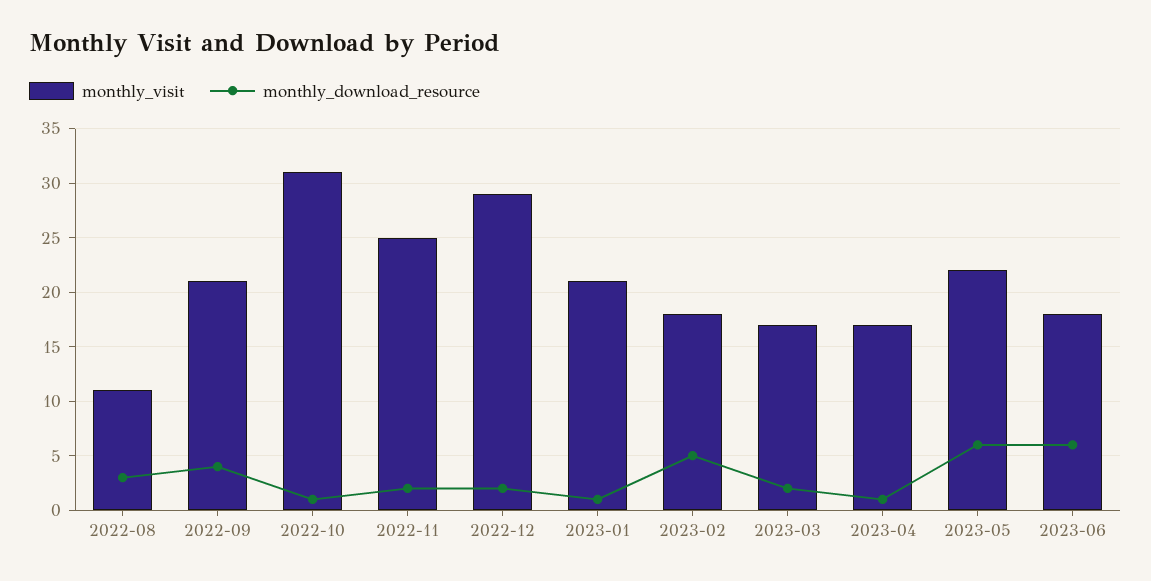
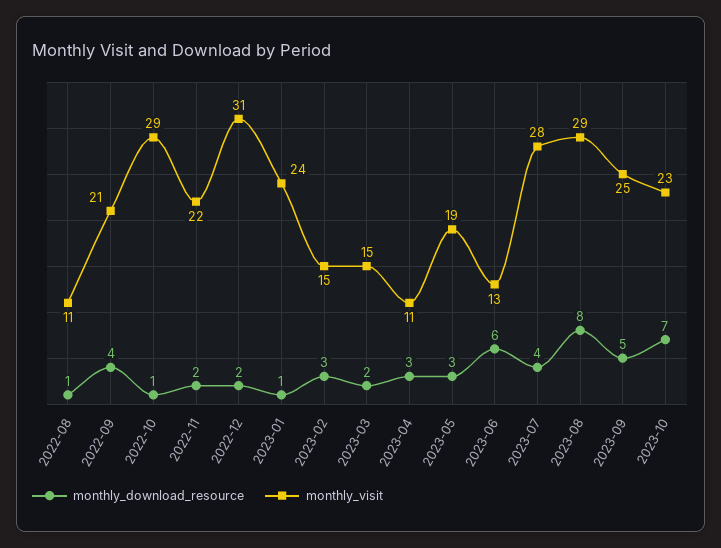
monthly_download_resource, 2022-08: 3 -> 1
monthly_visit, 2022-10: 31 -> 29
monthly_visit, 2022-11: 25 -> 22
monthly_visit, 2022-12: 29 -> 31
monthly_visit, 2023-01: 21 -> 24
monthly_visit, 2023-02: 18 -> 15
monthly_download_resource, 2023-02: 5 -> 3
monthly_visit, 2023-03: 17 -> 15
monthly_visit, 2023-04: 17 -> 11
monthly_download_resource, 2023-04: 1 -> 3
monthly_visit, 2023-05: 22 -> 19
monthly_download_resource, 2023-05: 6 -> 3
monthly_visit, 2023-06: 18 -> 13
monthly_download_resource, 2023-07: none -> 4
monthly_visit, 2023-07: none -> 28
monthly_download_resource, 2023-08: none -> 8
monthly_visit, 2023-08: none -> 29
monthly_download_resource, 2023-09: none -> 5
monthly_visit, 2023-09: none -> 25
monthly_download_resource, 2023-10: none -> 7
monthly_visit, 2023-10: none -> 23

